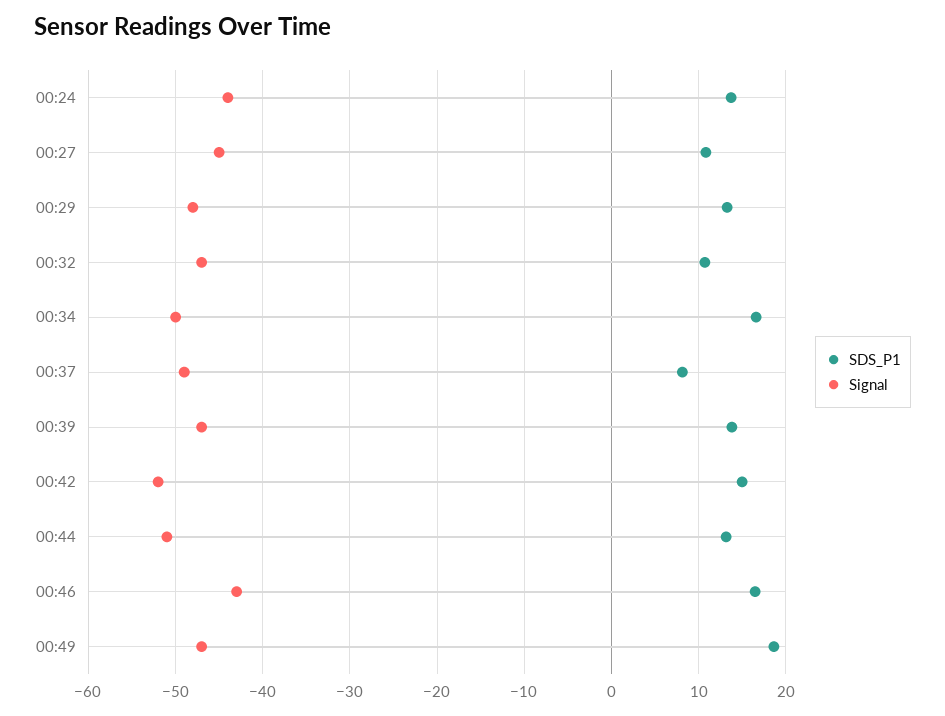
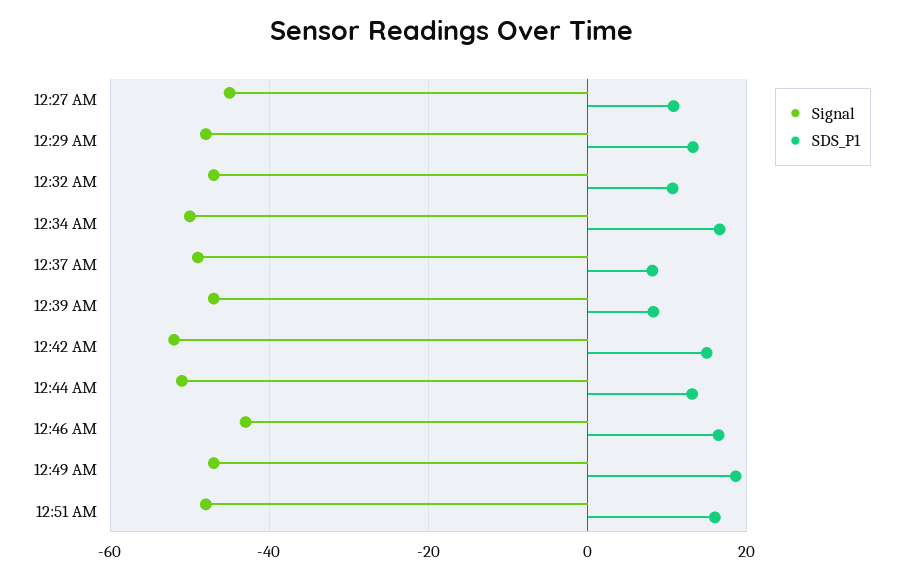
SDS_P1, 00:24: 14 -> none
Signal, 00:24: -44 -> none
SDS_P1, 00:39: 14 -> 8
Signal, 12:51 AM: none -> -48
SDS_P1, 12:51 AM: none -> 16

